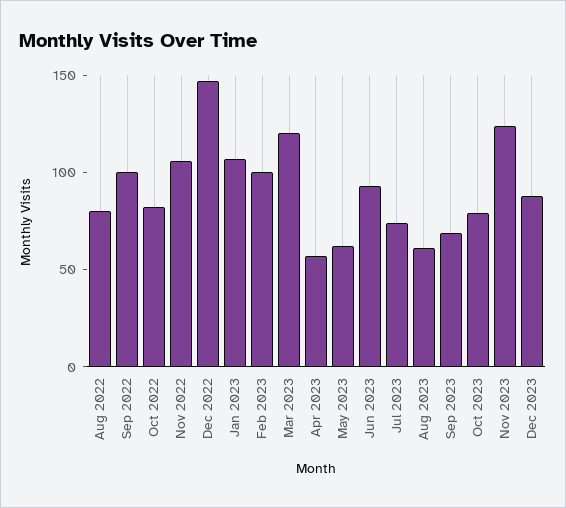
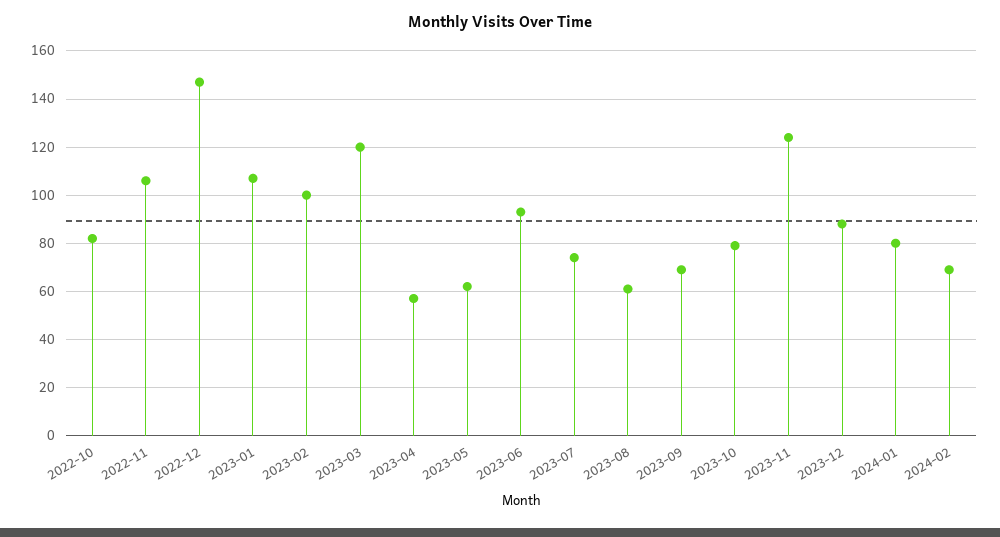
Aug 2022: 80 -> none
Sep 2022: 100 -> none
2024-01: none -> 80
2024-02: none -> 70

